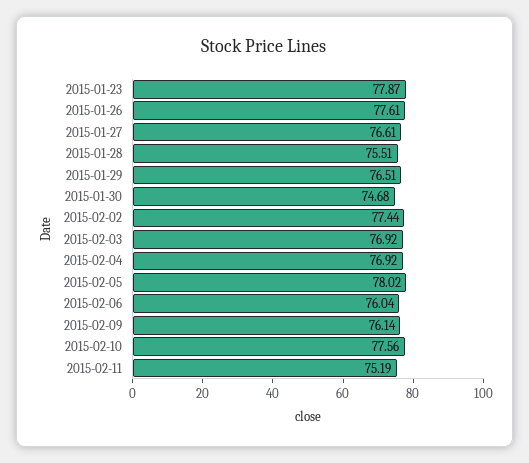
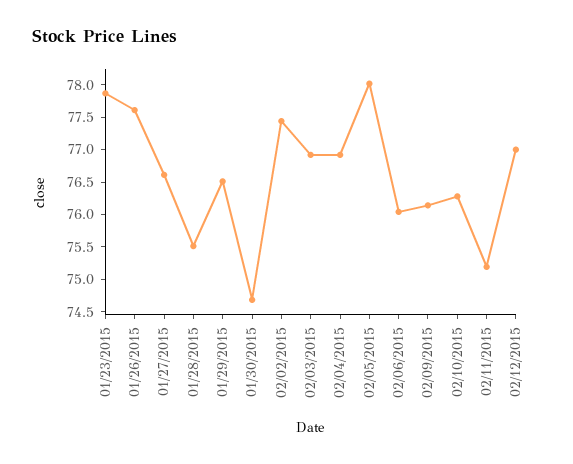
2015-02-10: 77.56 -> 76.25
02/12/2015: none -> 77

